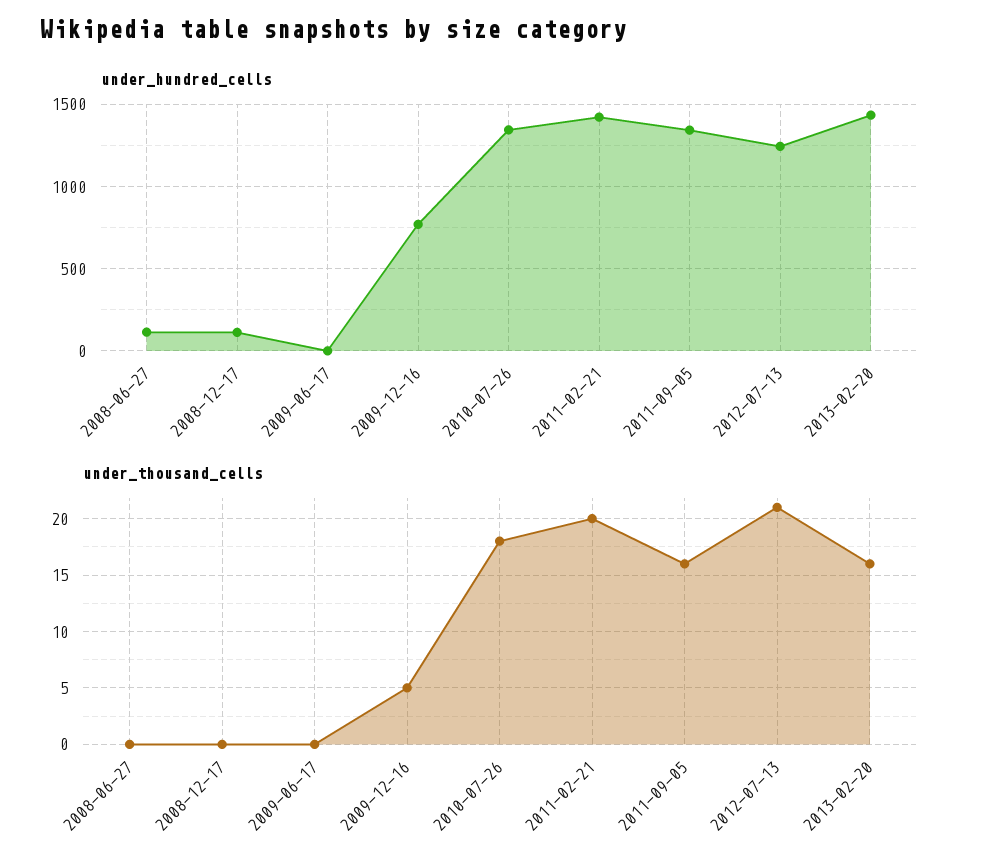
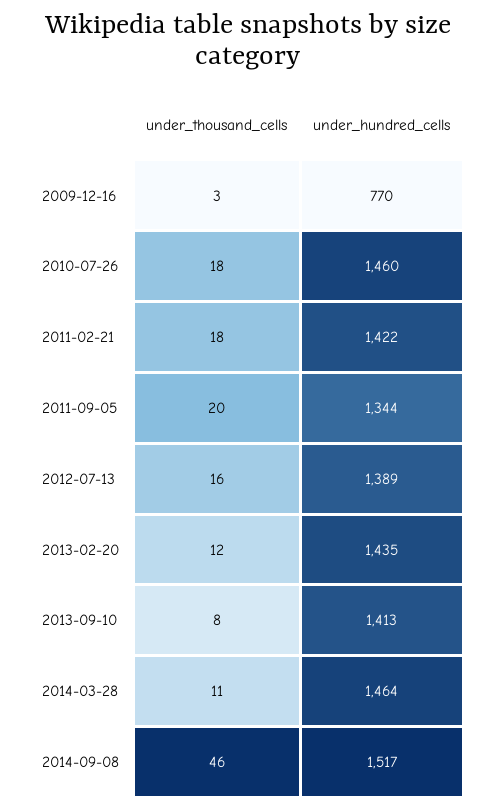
under_hundred_cells, 2008-06-27: 100 -> none
under_hundred_cells, 2008-12-17: 100 -> none
under_hundred_cells, 2009-06-17: 0 -> none
under_hundred_cells, 2010-07-26: 1350 -> 1460
under_hundred_cells, 2012-07-13: 1250 -> 1389
under_thousand_cells, 2008-06-27: 0 -> none
under_thousand_cells, 2008-12-17: 0 -> none
under_thousand_cells, 2009-06-17: 0 -> none
under_thousand_cells, 2009-12-16: 5 -> 3
under_thousand_cells, 2011-02-21: 20 -> 18
under_thousand_cells, 2011-09-05: 16 -> 20
under_thousand_cells, 2012-07-13: 21 -> 16
under_thousand_cells, 2013-02-20: 16 -> 12
under_thousand_cells, 2013-09-10: none -> 8
under_hundred_cells, 2013-09-10: none -> 1413
under_thousand_cells, 2014-03-28: none -> 11
under_hundred_cells, 2014-03-28: none -> 1464
under_thousand_cells, 2014-09-08: none -> 46
under_hundred_cells, 2014-09-08: none -> 1517

